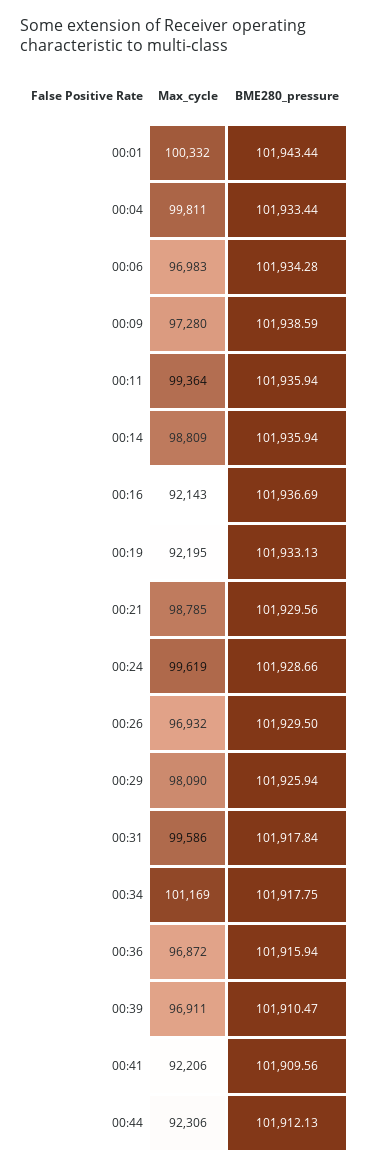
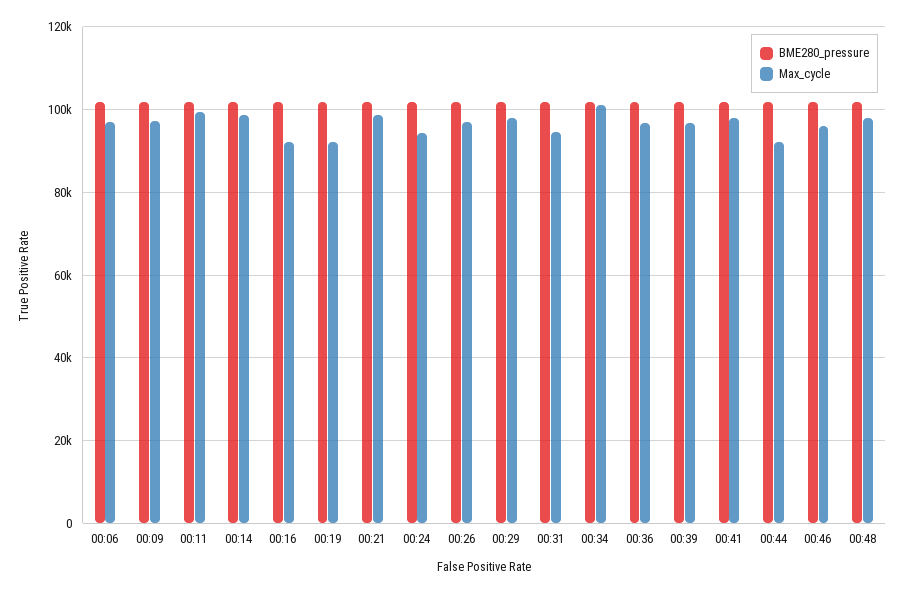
Max_cycle, 00:01: 100332 -> none
BME280_pressure, 00:01: 101943.44 -> none
Max_cycle, 00:04: 99811 -> none
BME280_pressure, 00:04: 101933.44 -> none
Max_cycle, 00:24: 99619 -> 94000
Max_cycle, 00:31: 99586 -> 94000
Max_cycle, 00:41: 92206 -> 98000
BME280_pressure, 00:46: none -> 102000
Max_cycle, 00:46: none -> 96000
BME280_pressure, 00:48: none -> 102000
Max_cycle, 00:48: none -> 98000

